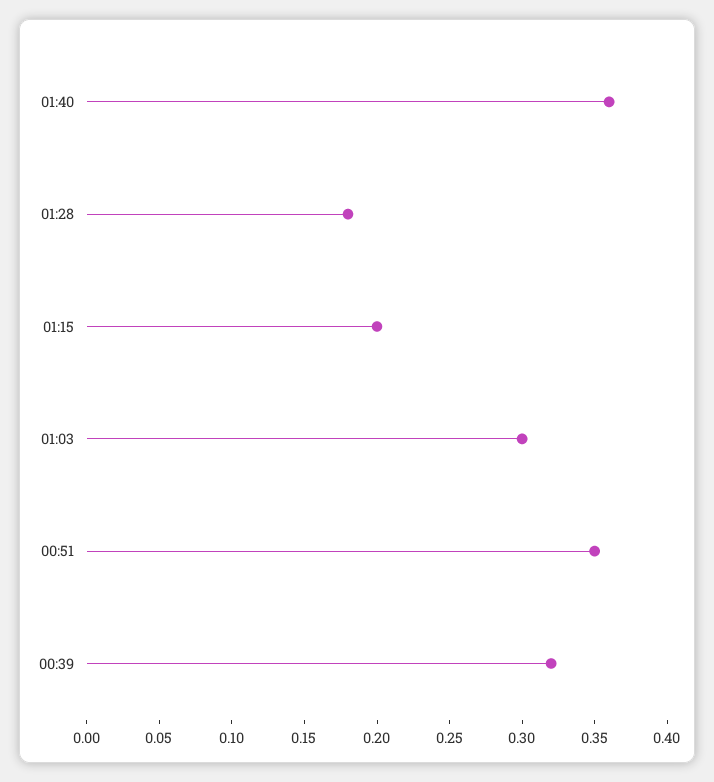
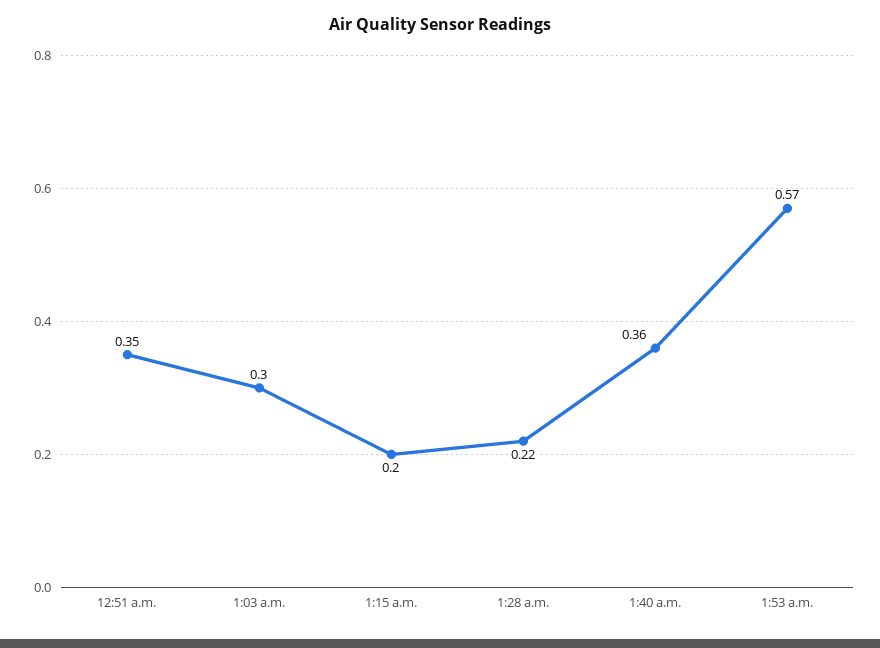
01:28: 0.18 -> 0.22
00:39: 0.32 -> none
1:53 a.m.: none -> 0.57

